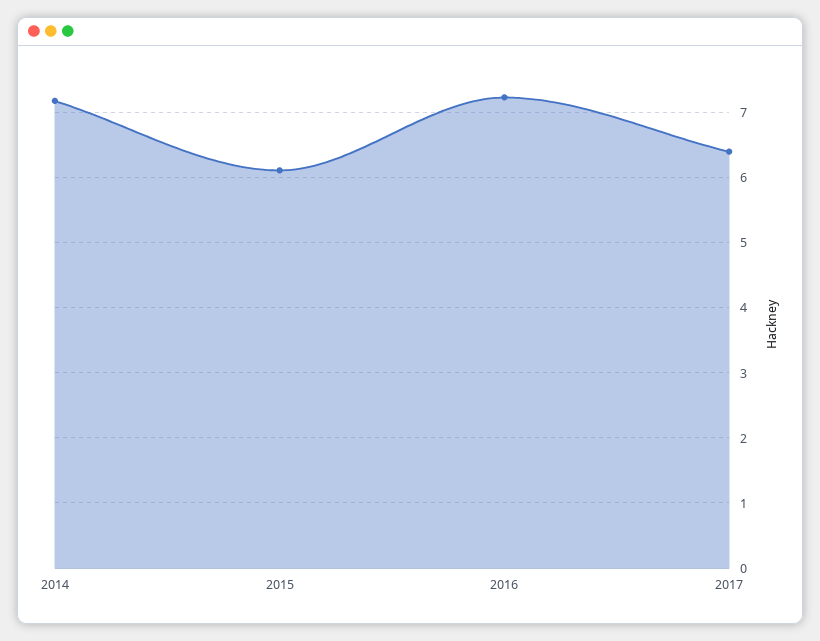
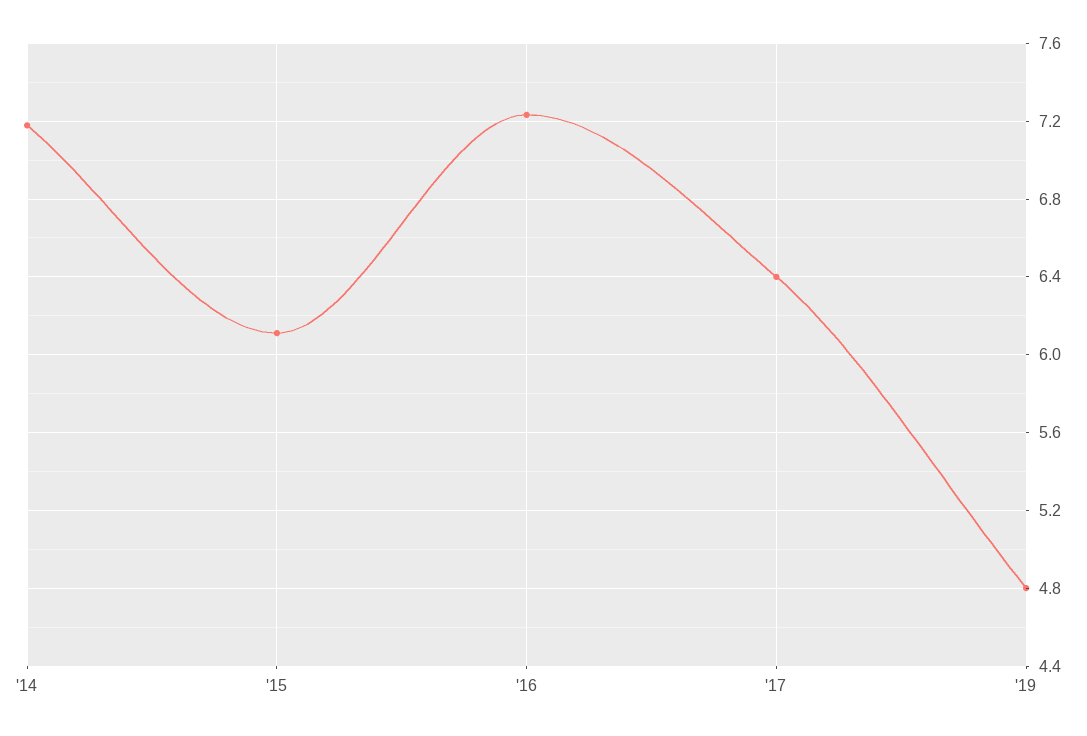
'19: none -> 4.8

